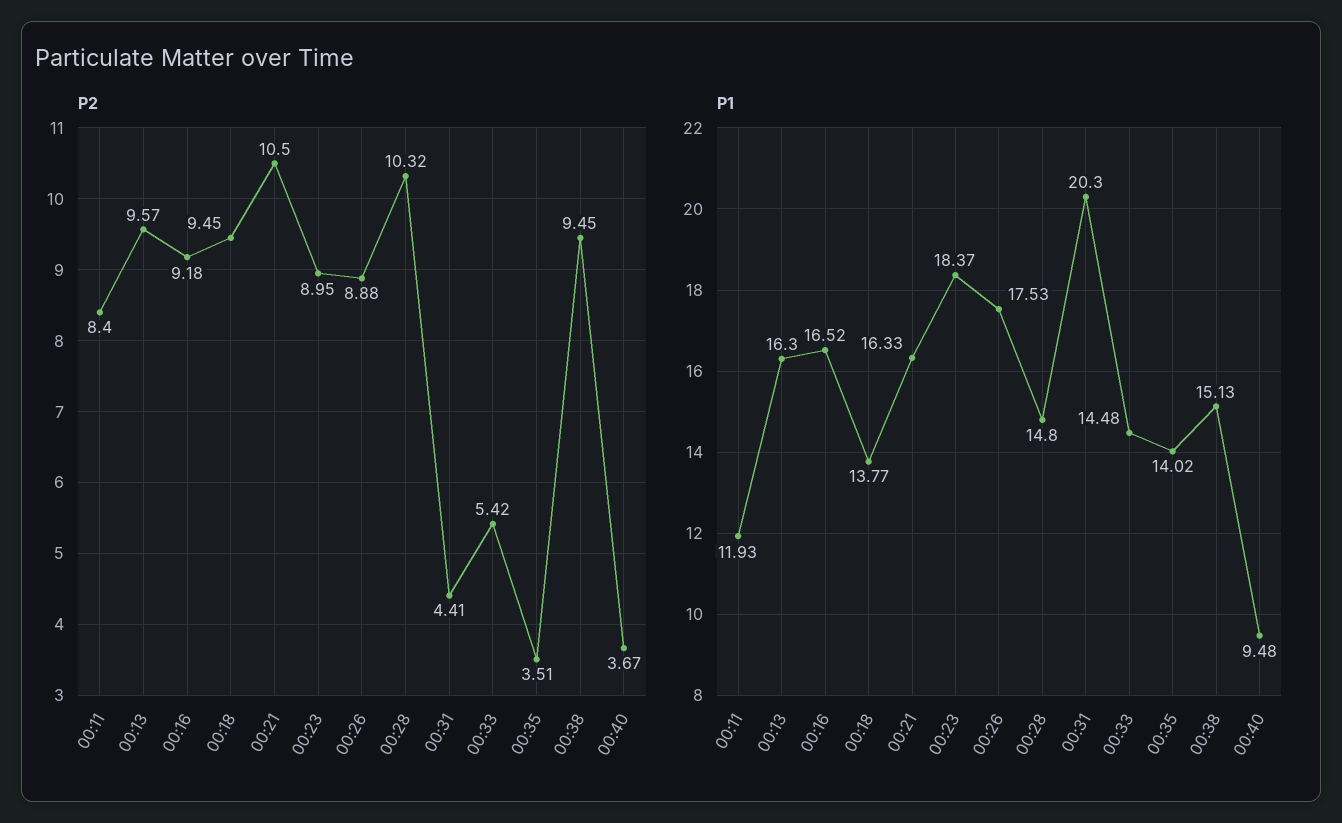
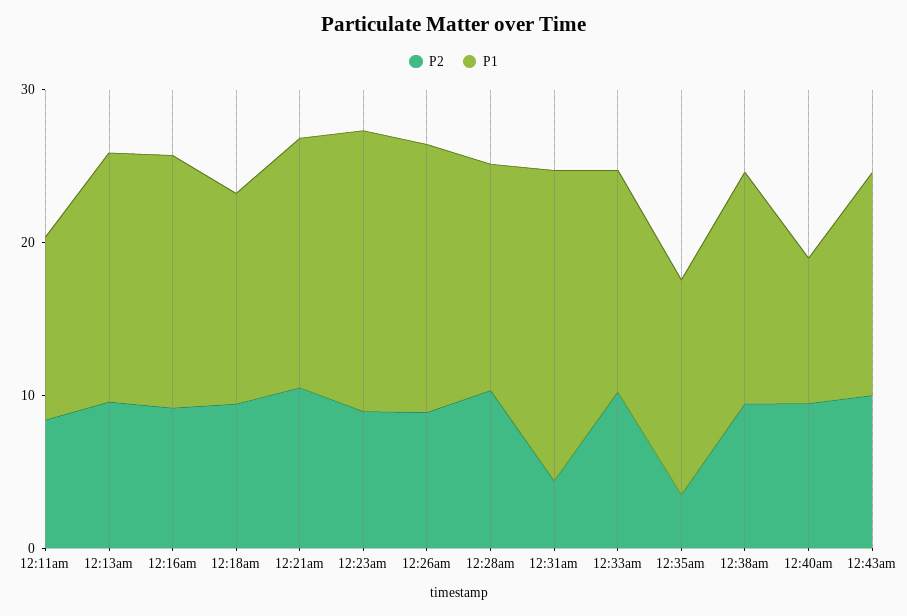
P2, 00:33: 5.42 -> 10
P2, 00:40: 3.67 -> 10
P2, 12:43am: none -> 10
P1, 12:43am: none -> 14

